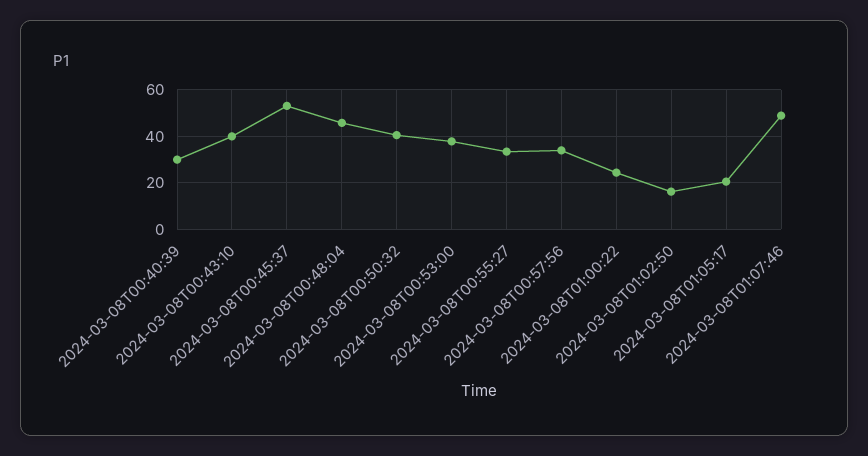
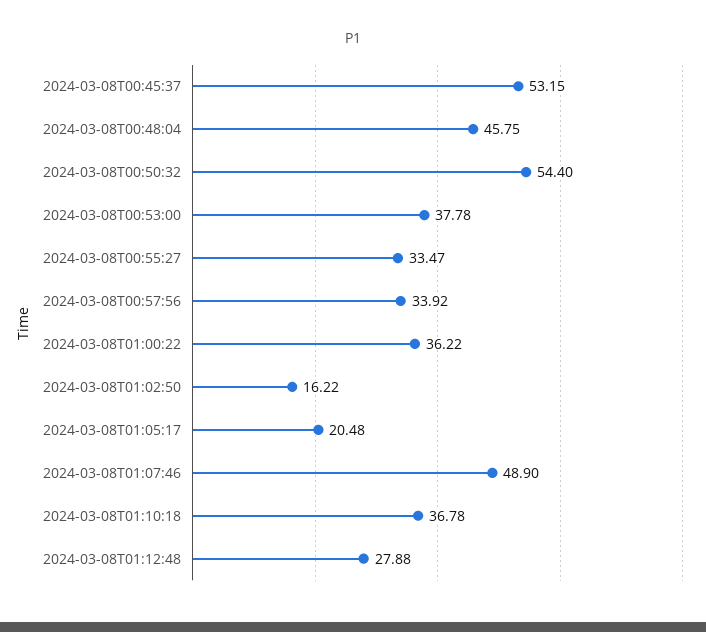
2024-03-08T00:40:39: 30 -> none
2024-03-08T00:43:10: 40 -> none
2024-03-08T00:50:32: 40 -> 54.4
2024-03-08T01:00:22: 25 -> 36.22
2024-03-08T01:10:18: none -> 36.78
2024-03-08T01:12:48: none -> 27.88

